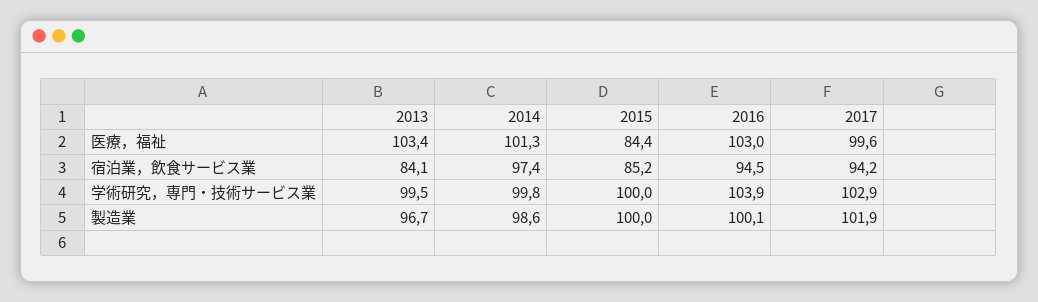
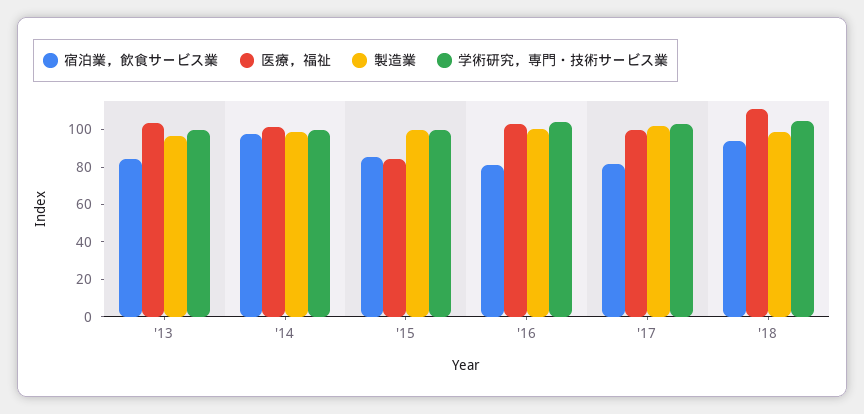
宿泊業，飲食サービス業, 2016: 94.5 -> 80
宿泊業，飲食サービス業, 2017: 94.2 -> 80
宿泊業，飲食サービス業, '18: none -> 95
医療，福祉, '18: none -> 110
製造業, '18: none -> 100
学術研究，専門・技術サービス業, '18: none -> 105

